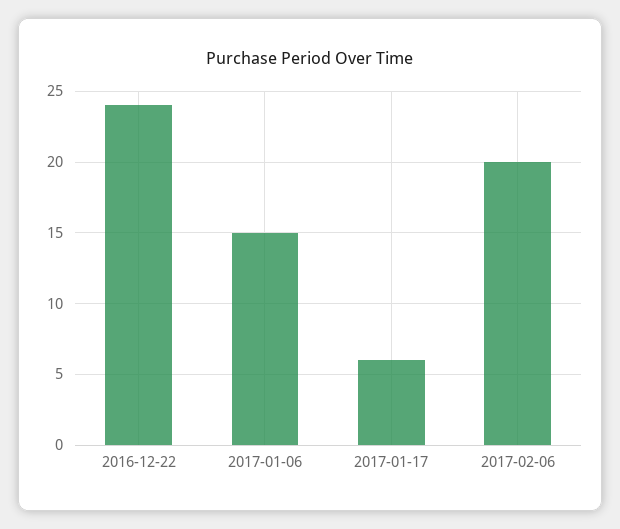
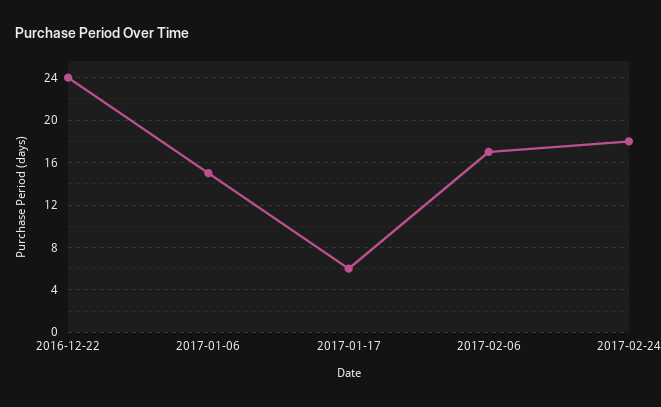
2017-02-06: 20 -> 17
2017-02-24: none -> 18

